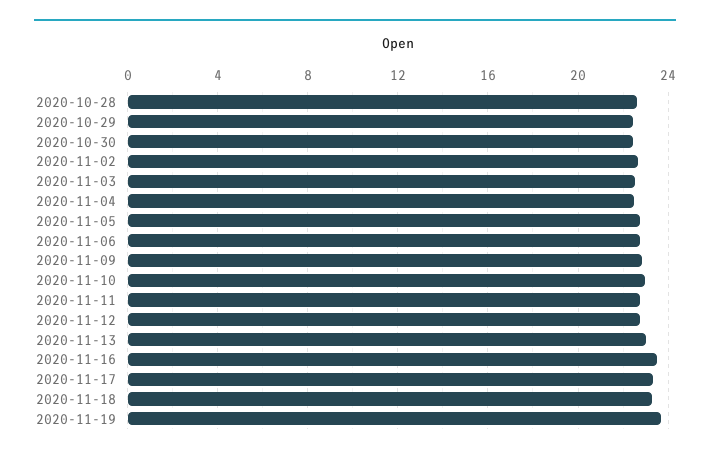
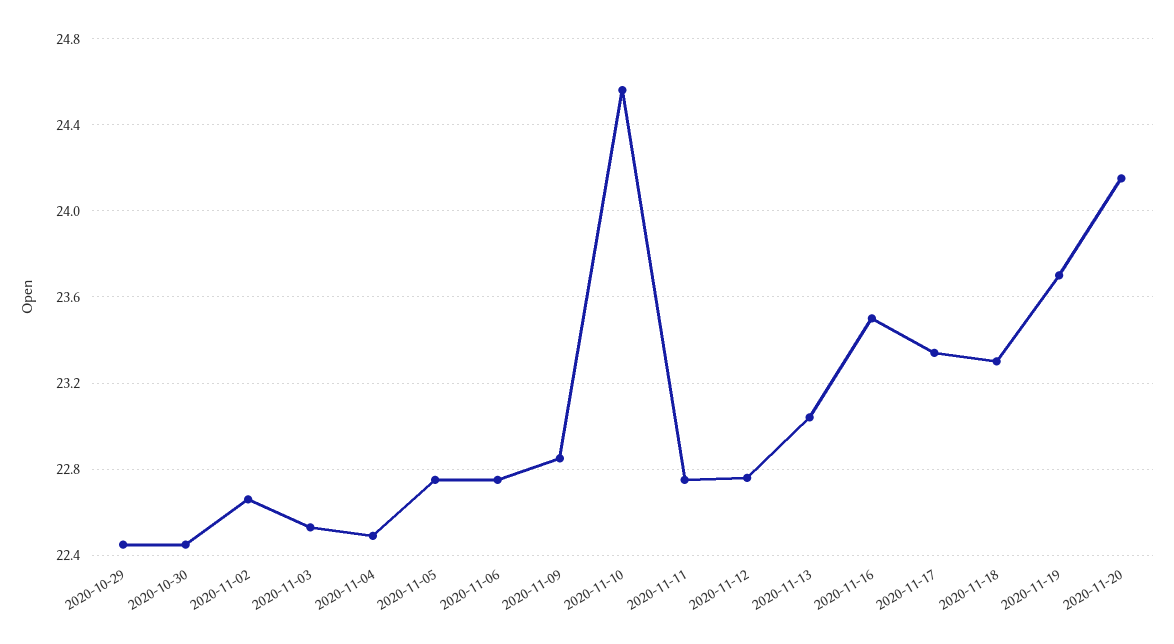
2020-10-28: 22.5 -> none
2020-11-10: 23 -> 24.55
2020-11-20: none -> 24.15

